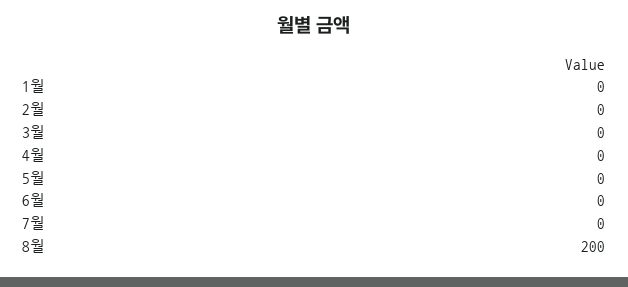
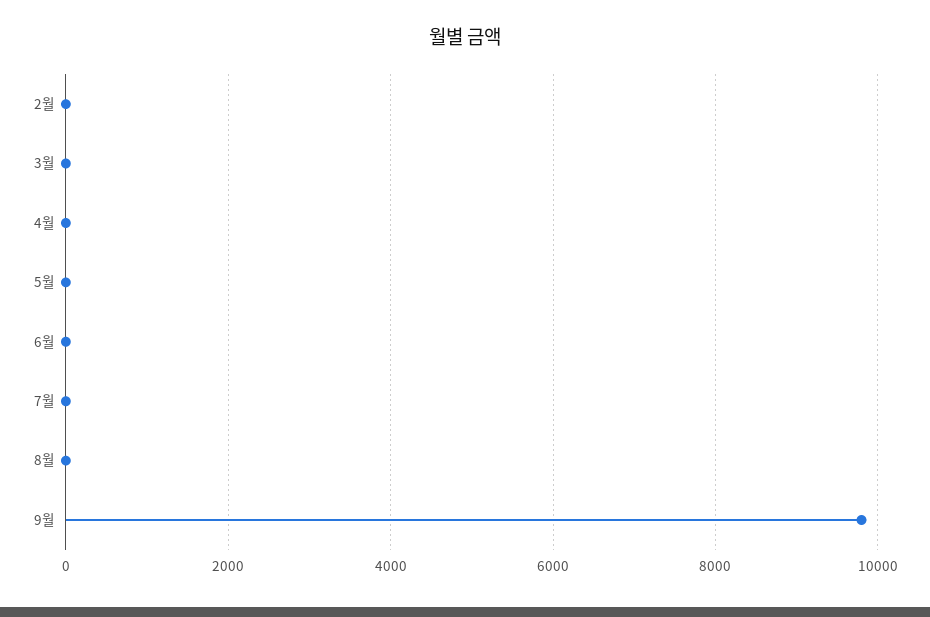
1월: 0 -> none
8월: 200 -> 0
9월: none -> 9800

